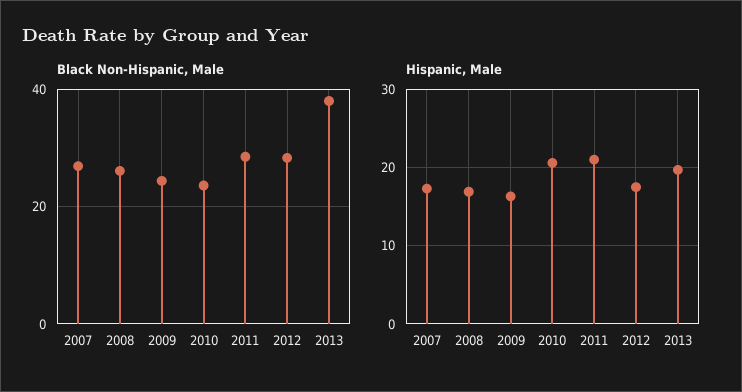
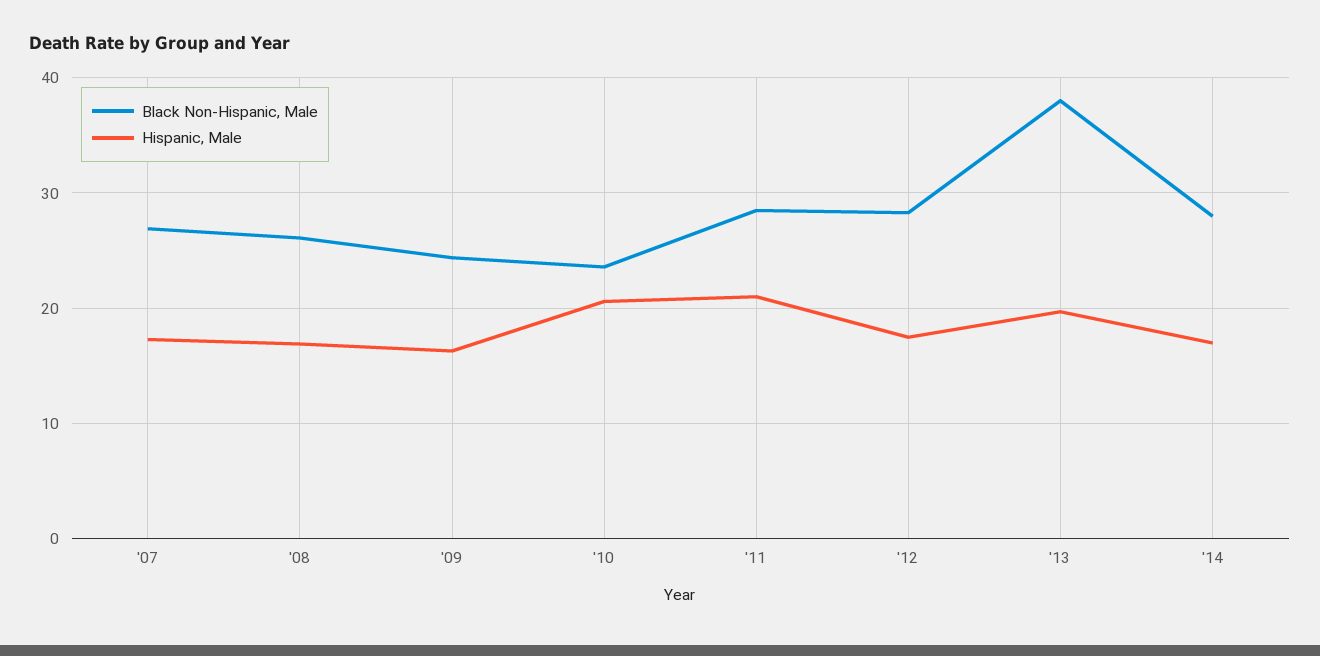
Black Non-Hispanic, Male, '14: none -> 28
Hispanic, Male, '14: none -> 17

